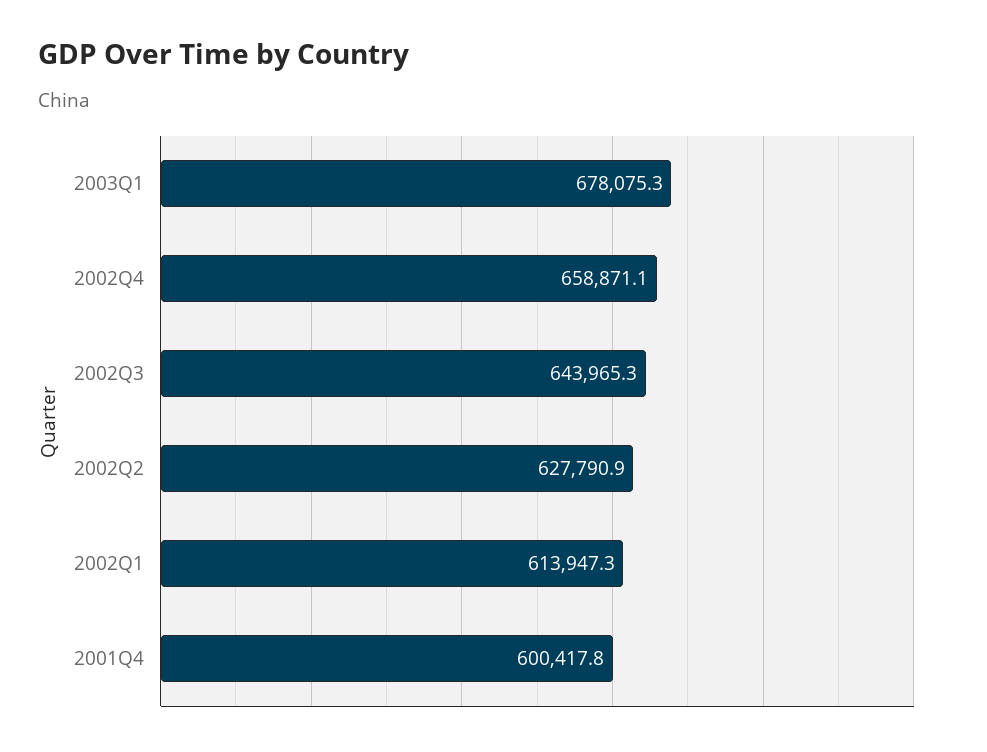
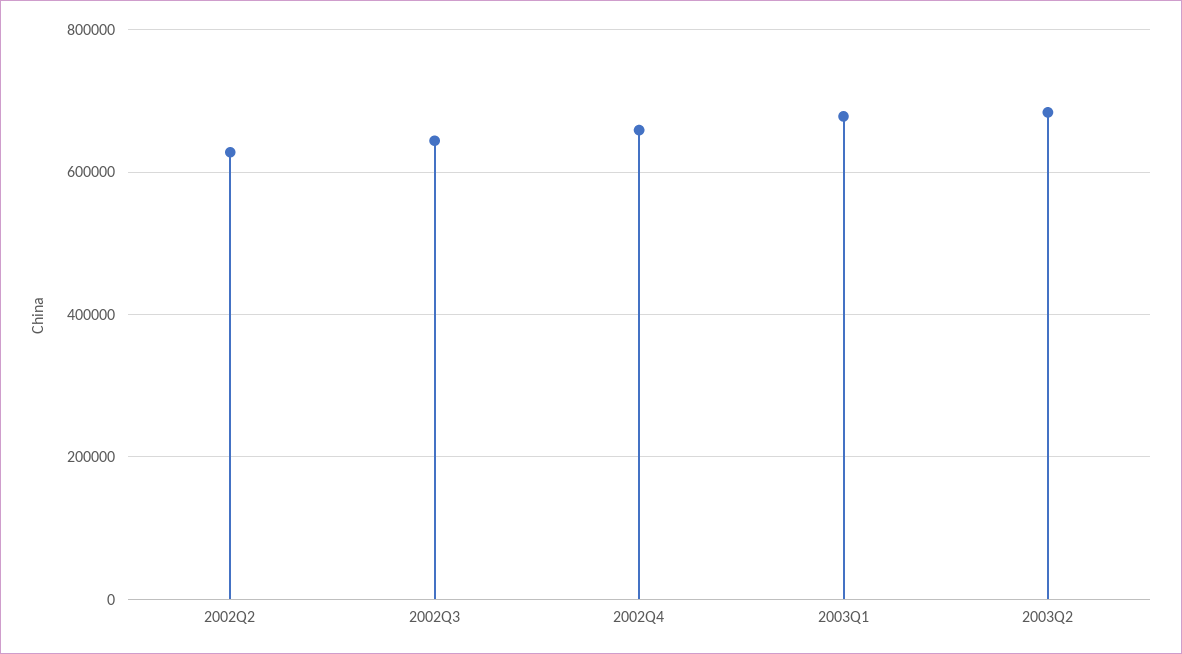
2002Q1: 613947.3 -> none
2001Q4: 600417.8 -> none
2003Q2: none -> 680000

